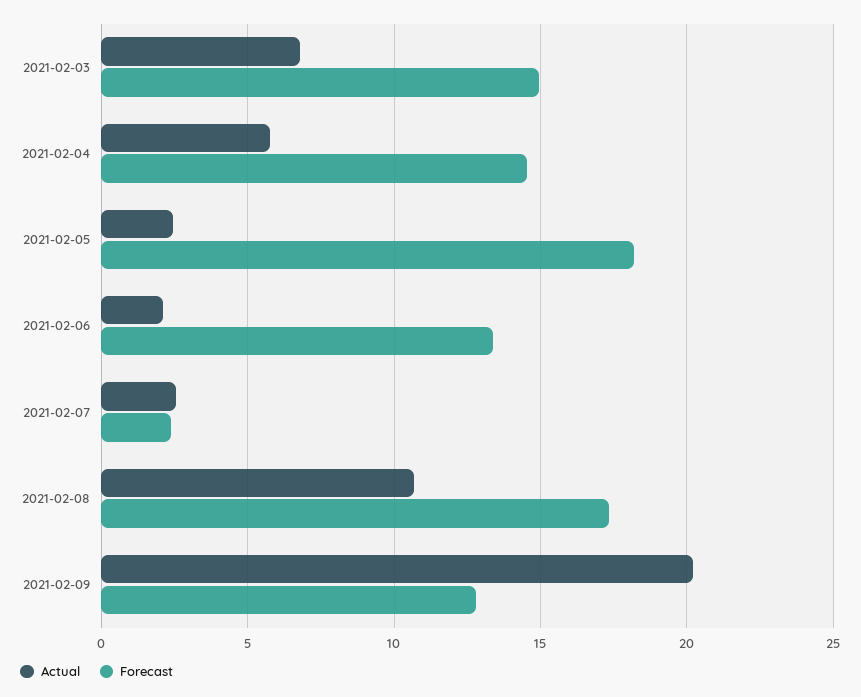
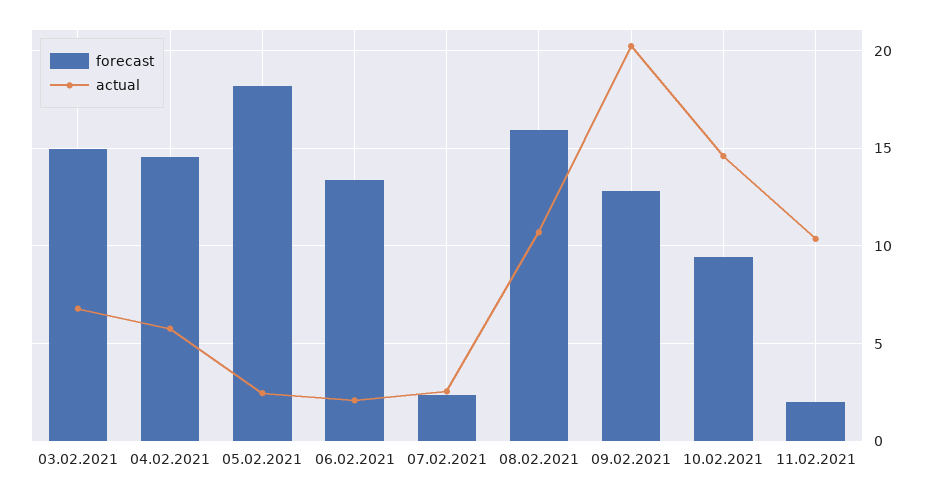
Forecast, 2021-02-08: 17.5 -> 16
Forecast, 10.02.2021: none -> 9.5
Actual, 10.02.2021: none -> 14.5
Forecast, 11.02.2021: none -> 2
Actual, 11.02.2021: none -> 10.5

